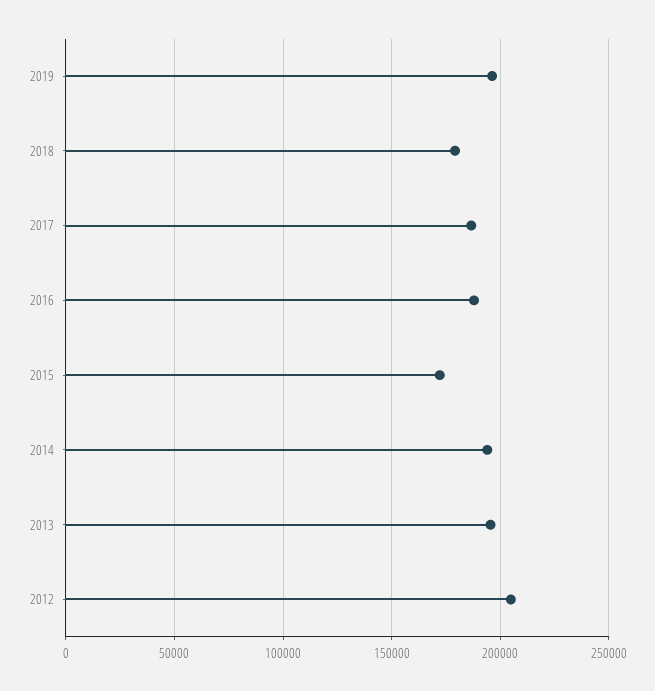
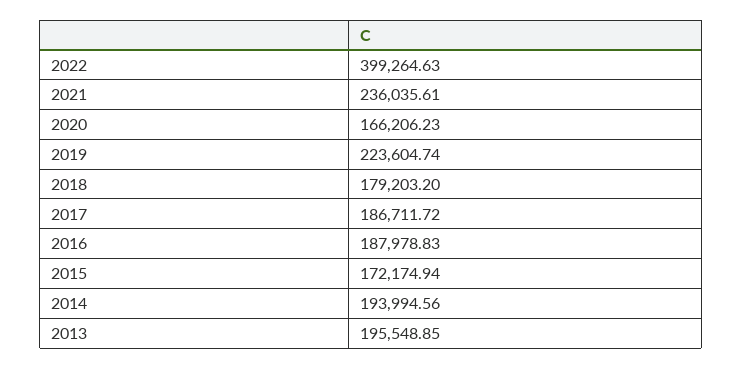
2019: 195000 -> 223604.74
2012: 205000 -> none
2022: none -> 399264.63
2021: none -> 236035.61
2020: none -> 166206.23

